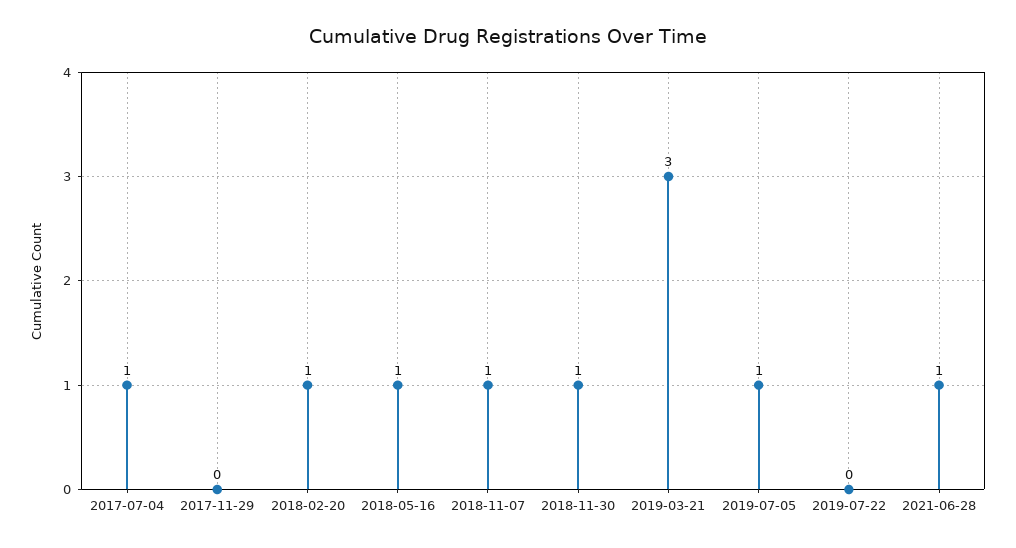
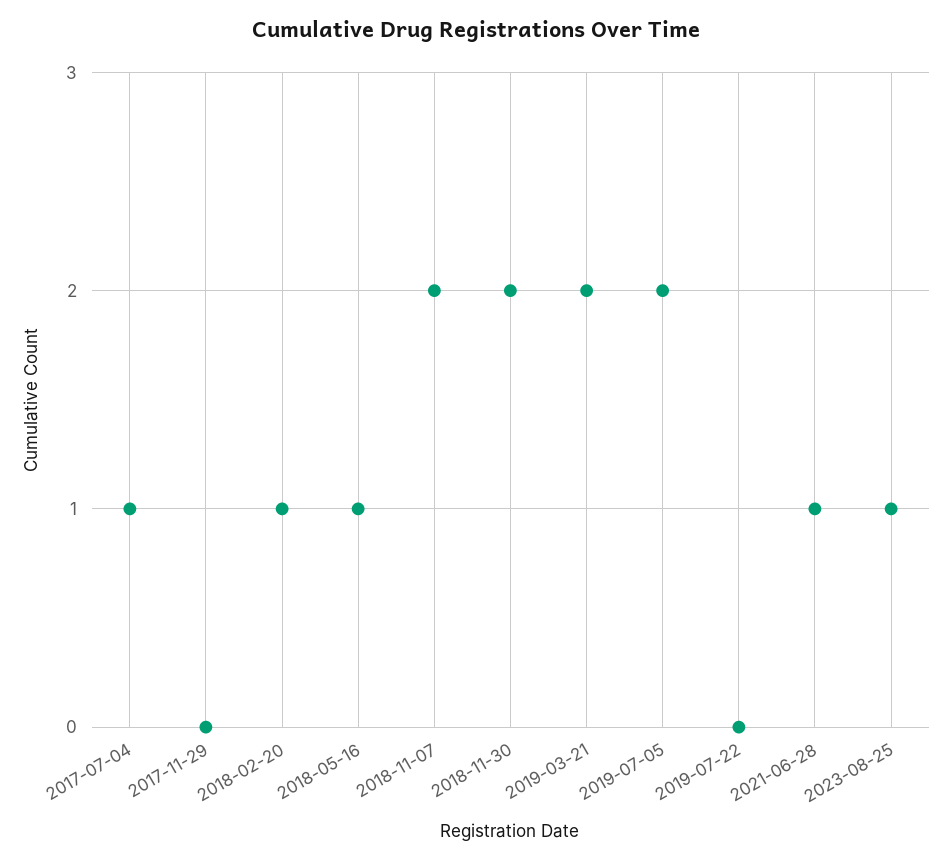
2018-11-07: 1 -> 2
2018-11-30: 1 -> 2
2019-03-21: 3 -> 2
2019-07-05: 1 -> 2
2023-08-25: none -> 1

